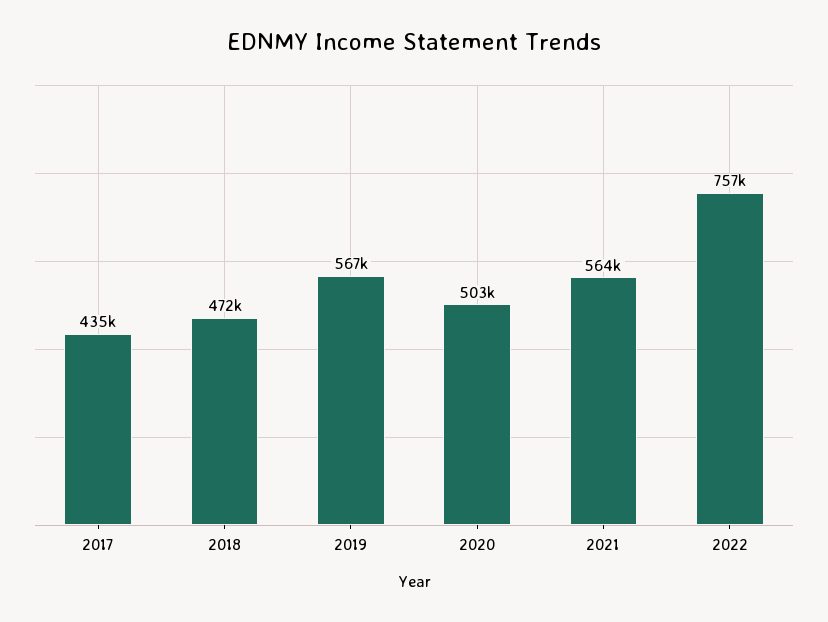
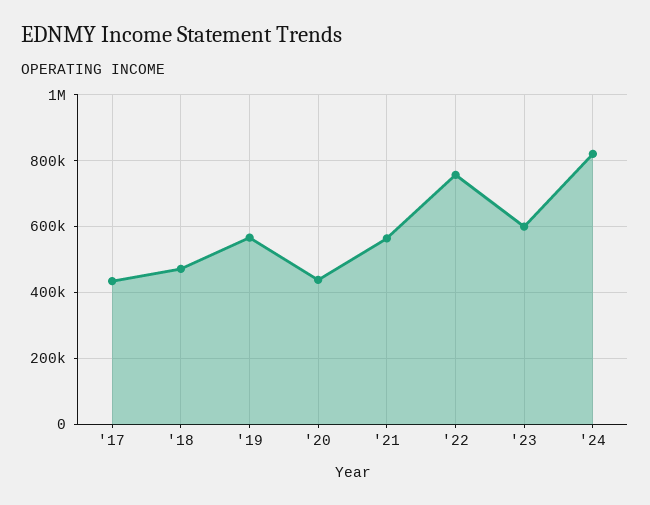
2020: 503000 -> 440000
'23: none -> 600000
'24: none -> 820000

